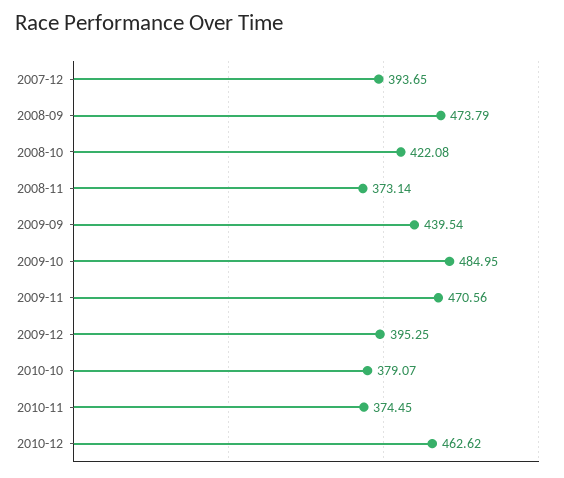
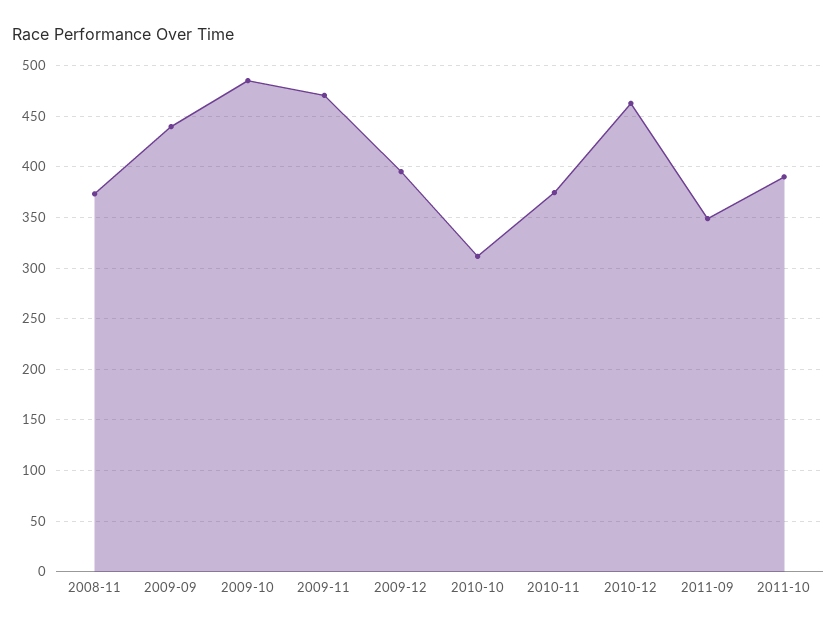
2007-12: 393.65 -> none
2008-09: 473.79 -> none
2008-10: 422.08 -> none
2010-10: 379.07 -> 310
2011-09: none -> 350
2011-10: none -> 390

